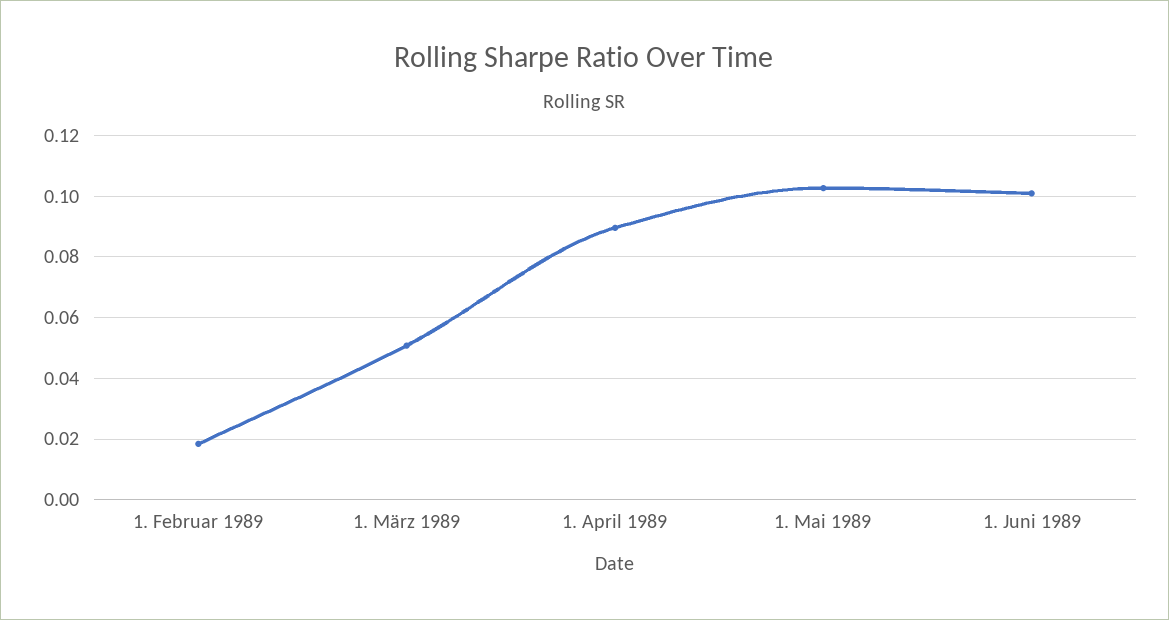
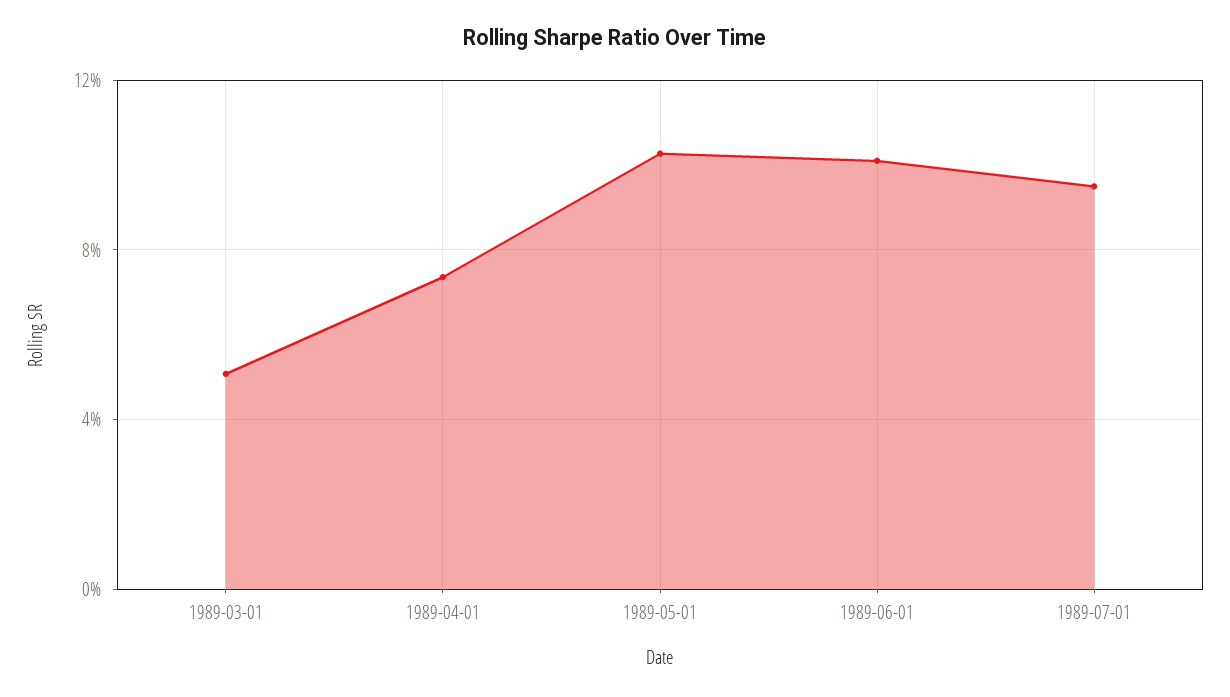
1. Februar 1989: 0.018 -> none
1. April 1989: 0.09 -> 0.075
1989-07-01: none -> 0.095

